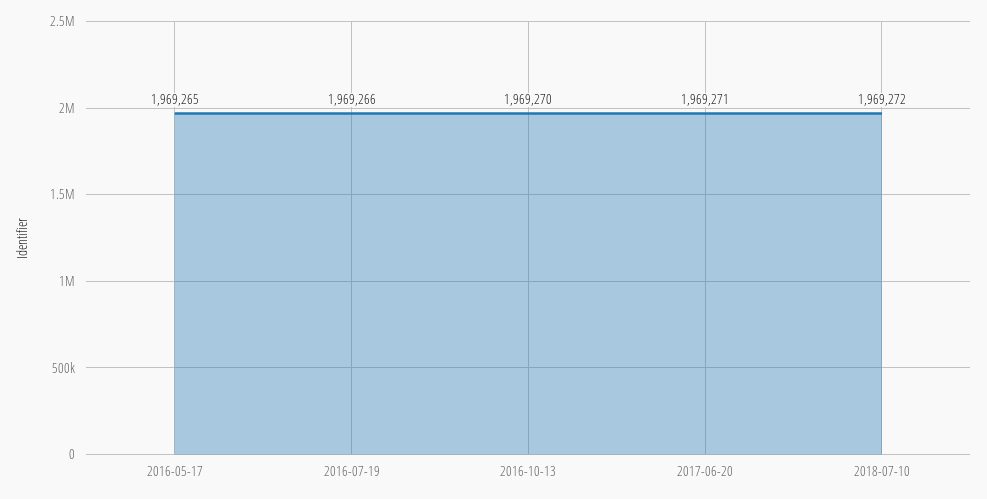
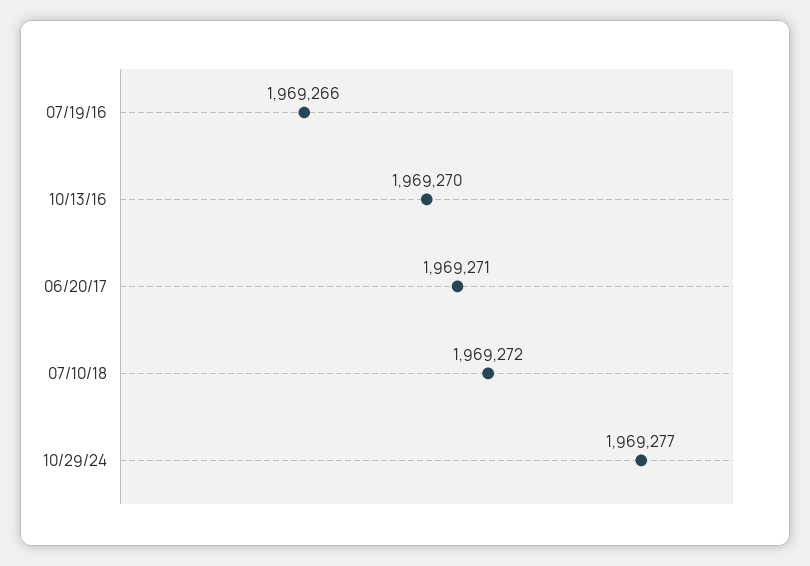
2016-05-17: 1969265 -> none
10/29/24: none -> 1969277

